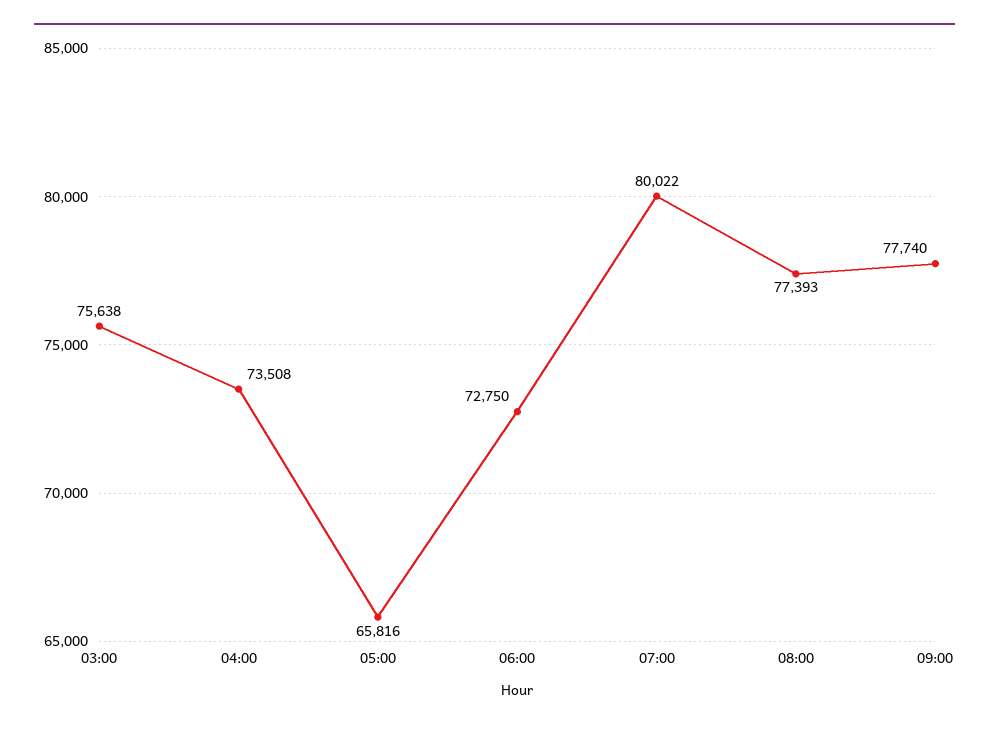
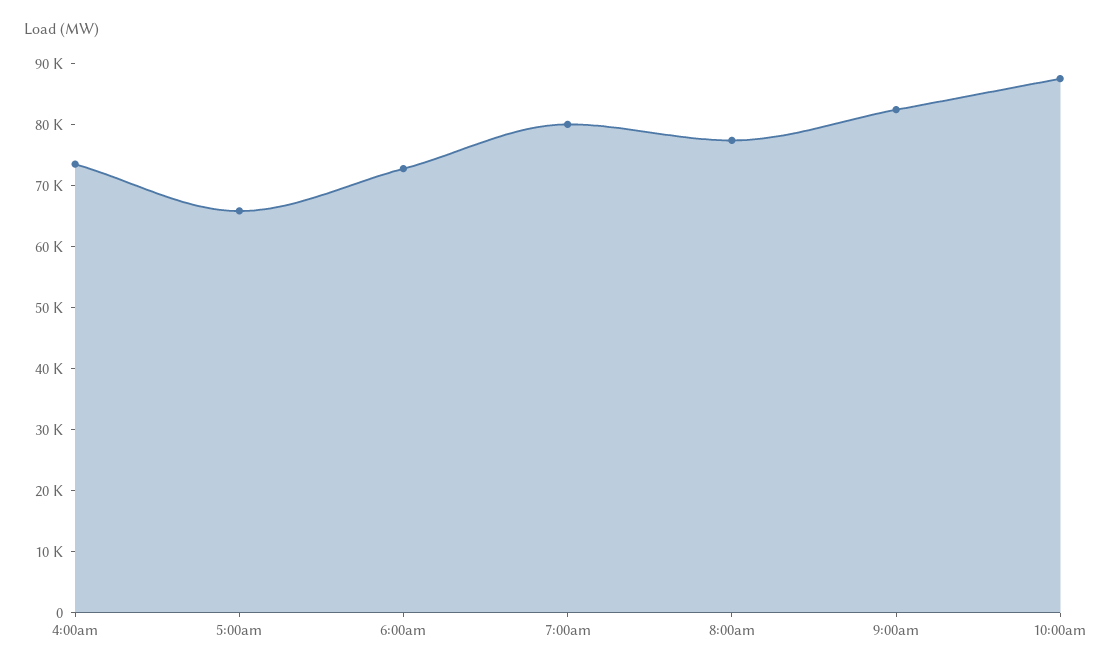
03:00: 75638 -> none
09:00: 77740 -> 82000
10:00am: none -> 88000

